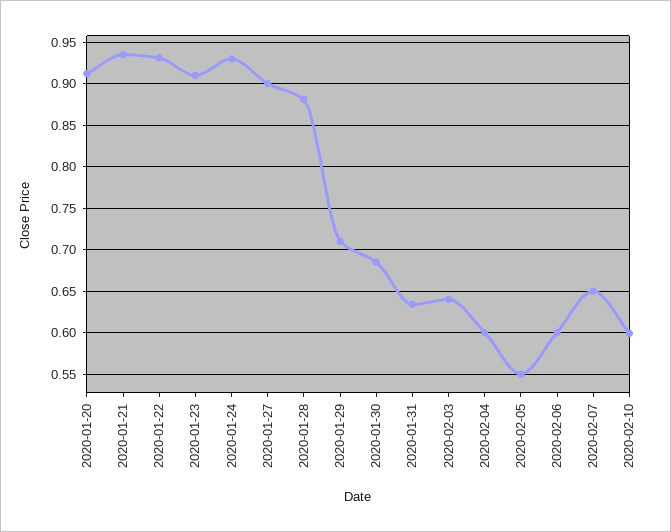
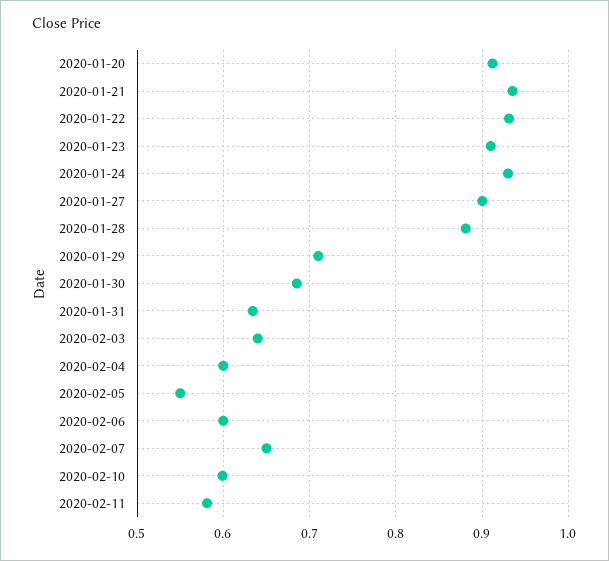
2020-02-11: none -> 0.58

